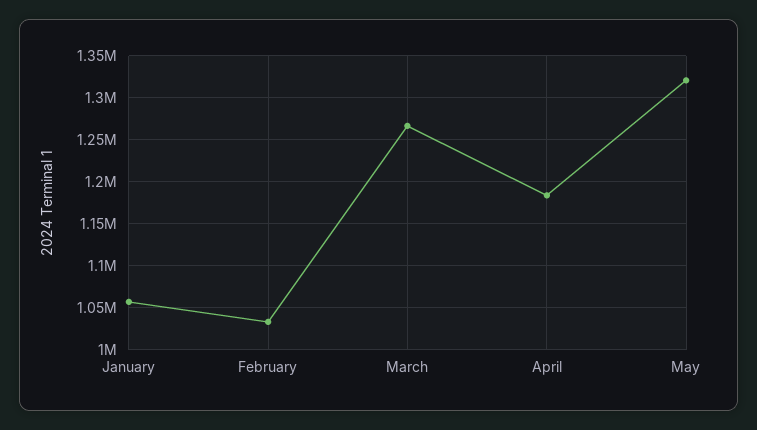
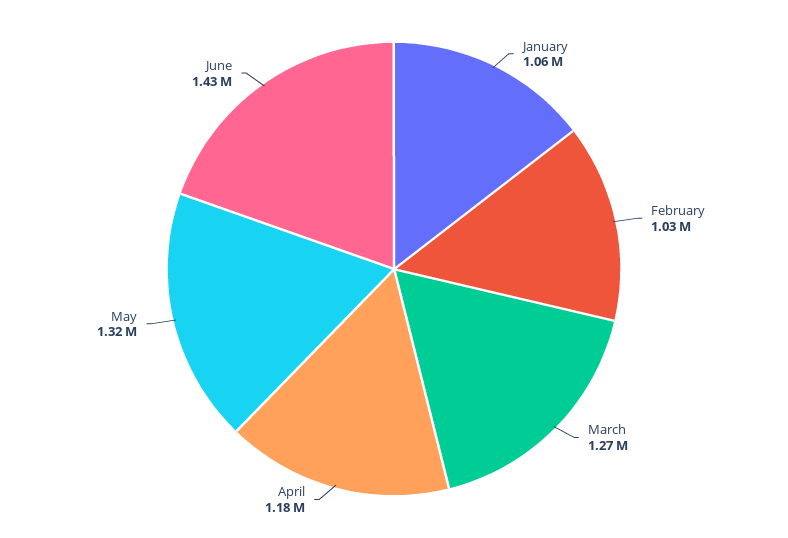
June: none -> 1430000

